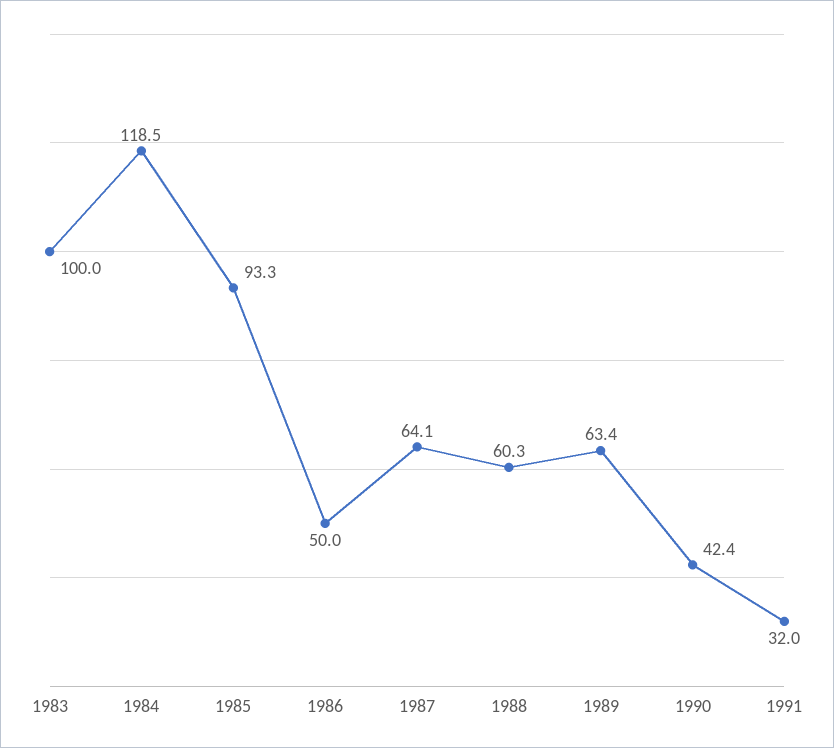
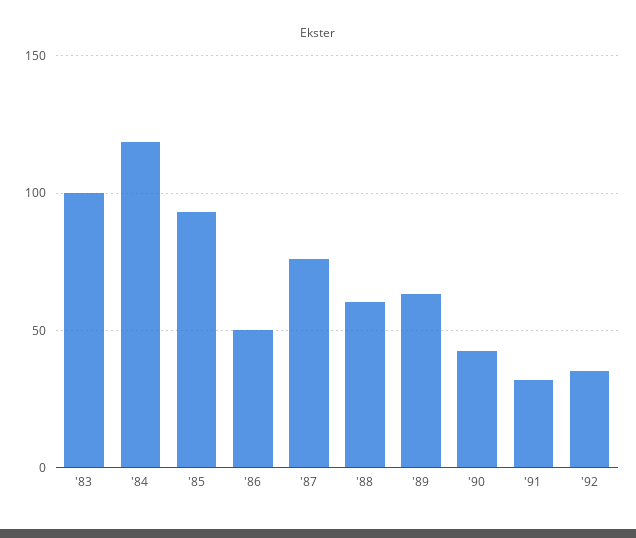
1987: 64.1 -> 75
'92: none -> 35

